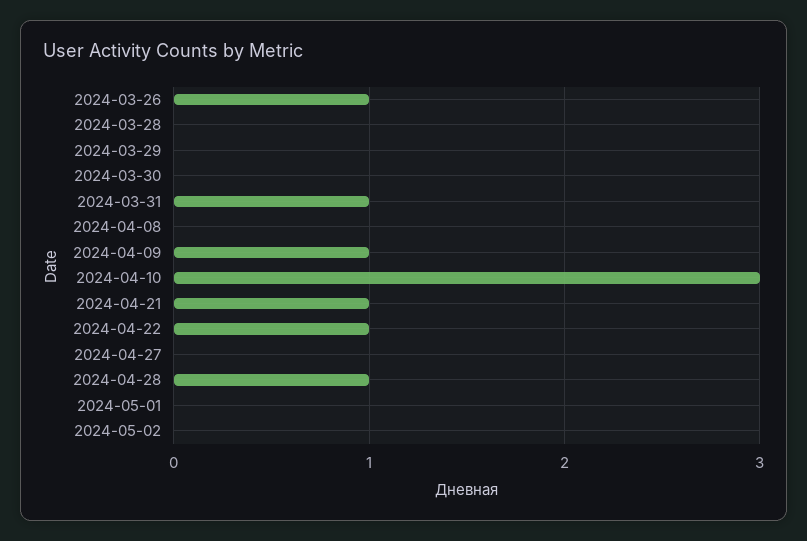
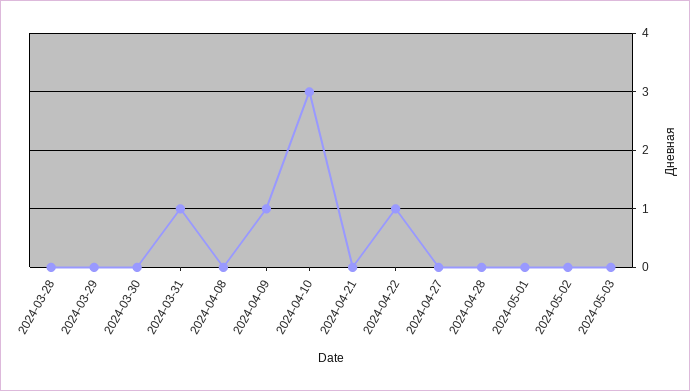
2024-03-26: 1 -> none
2024-04-21: 1 -> 0
2024-04-28: 1 -> 0
2024-05-03: none -> 0

